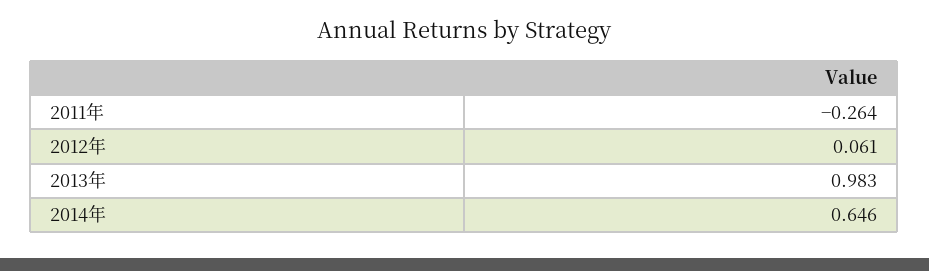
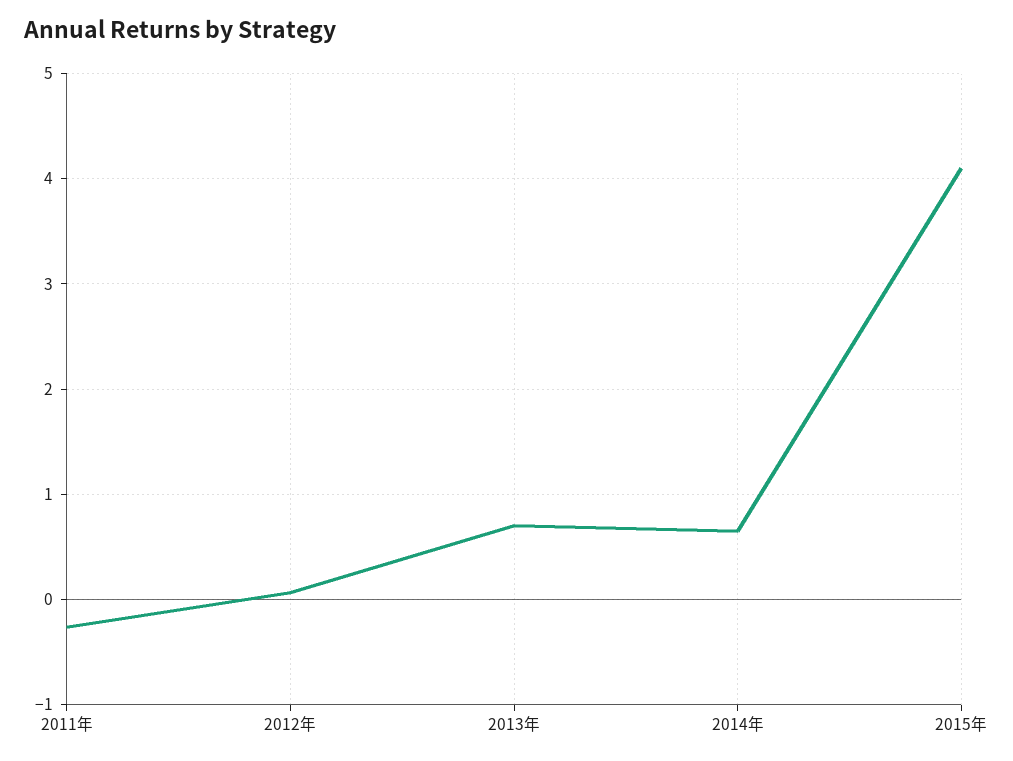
2013年: 0.983 -> 0.7
2015年: none -> 4.1

